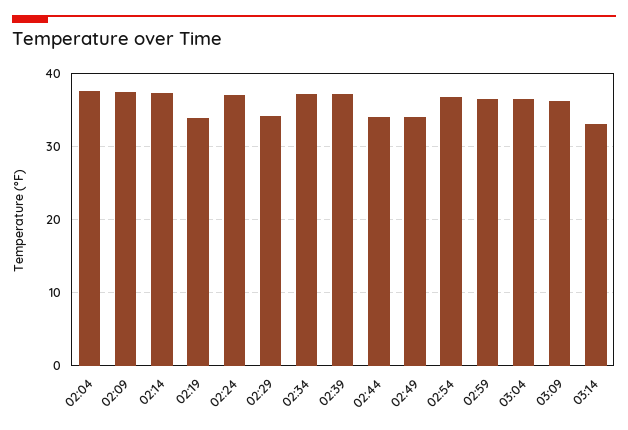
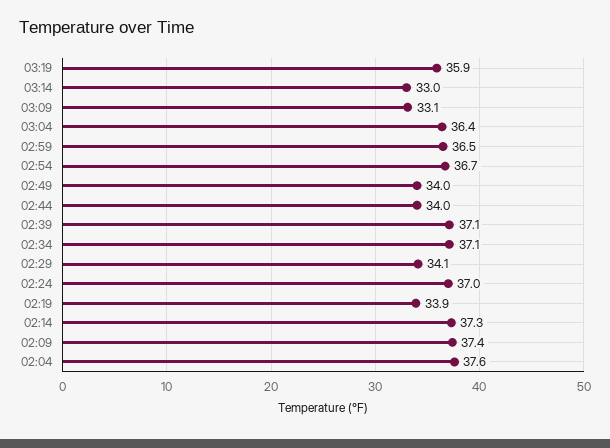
03:09: 36 -> 33.1
03:19: none -> 35.9

